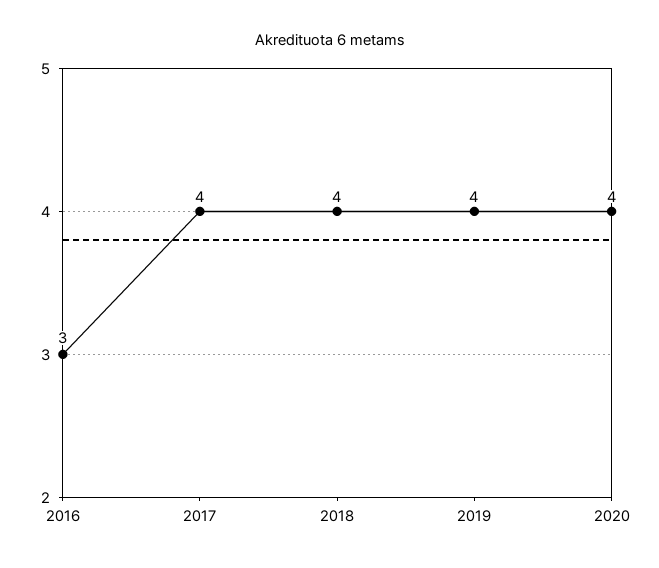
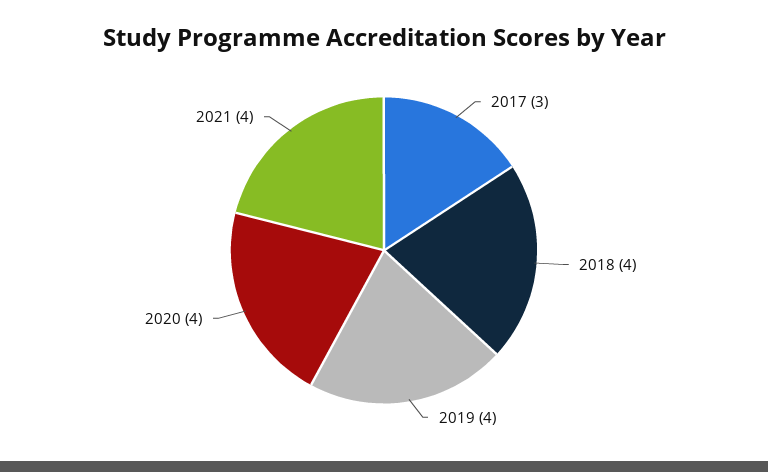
2016: 3 -> none
2017: 4 -> 3
2021: none -> 4

